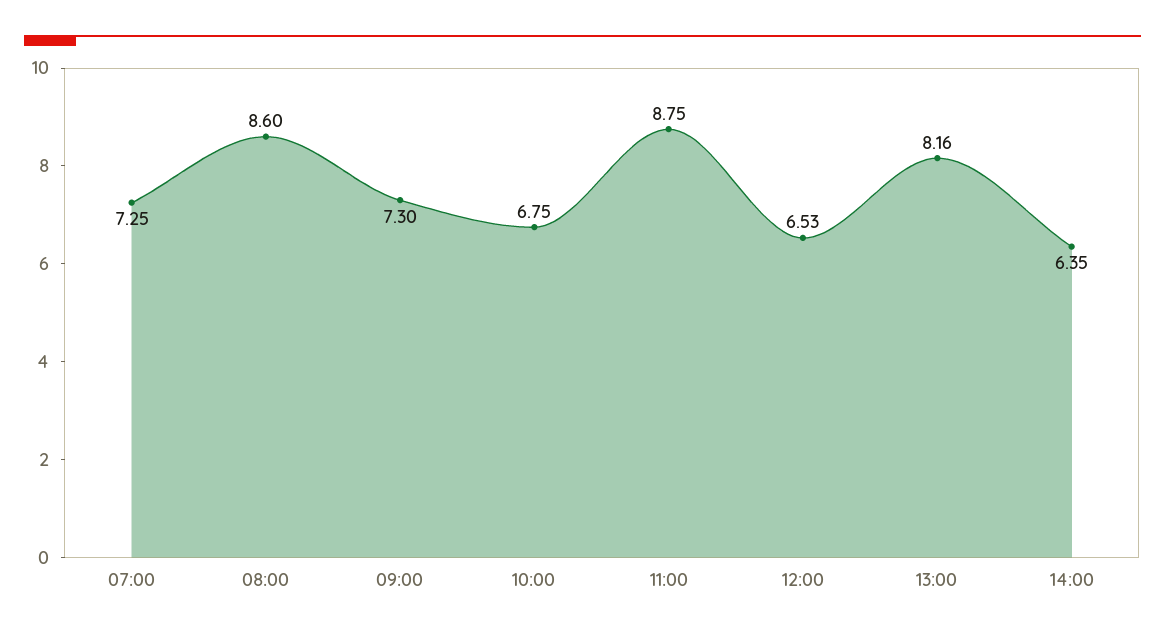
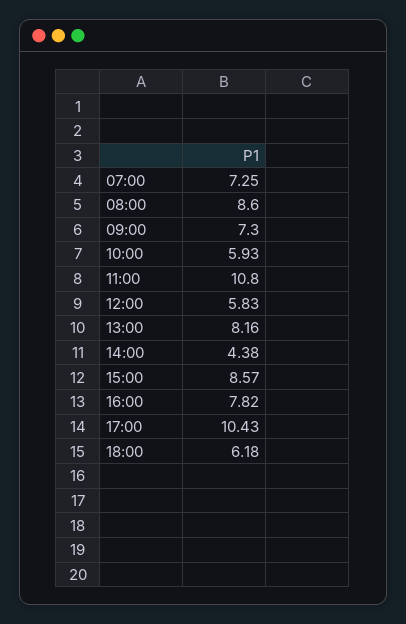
10:00: 6.75 -> 5.93
11:00: 8.75 -> 10.8
12:00: 6.53 -> 5.83
14:00: 6.35 -> 4.38
15:00: none -> 8.57
16:00: none -> 7.82
17:00: none -> 10.43
18:00: none -> 6.18

